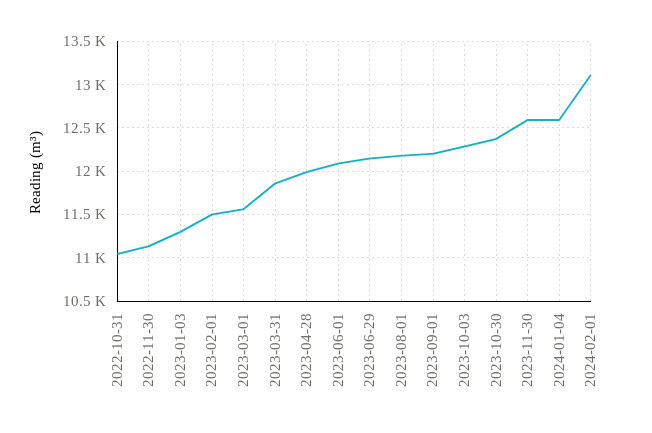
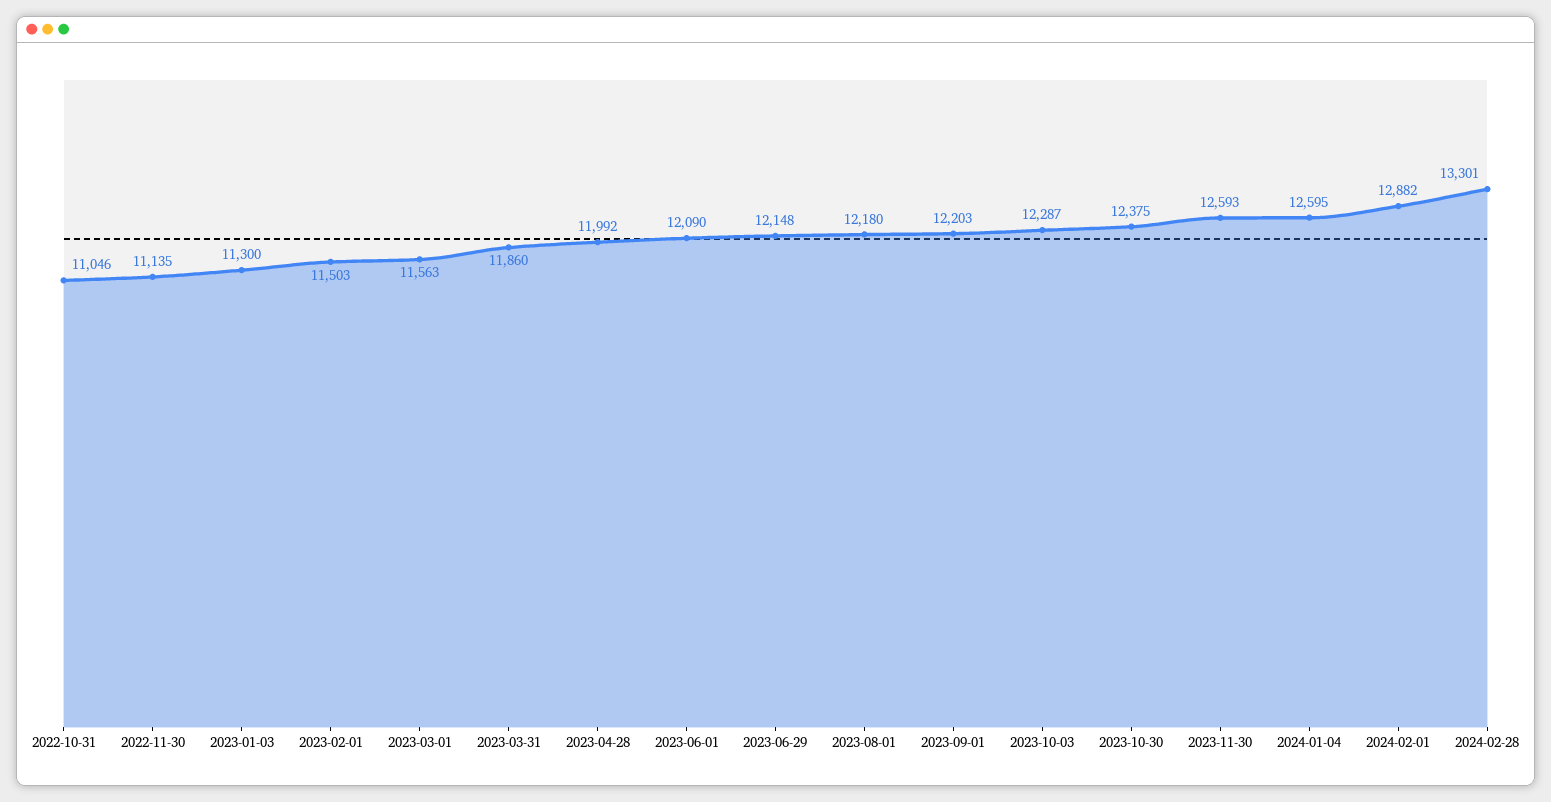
2024-02-01: 13100 -> 12882
2024-02-28: none -> 13301

